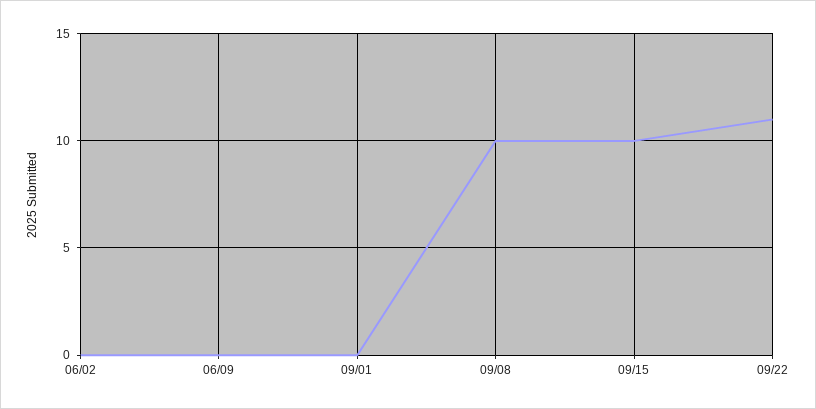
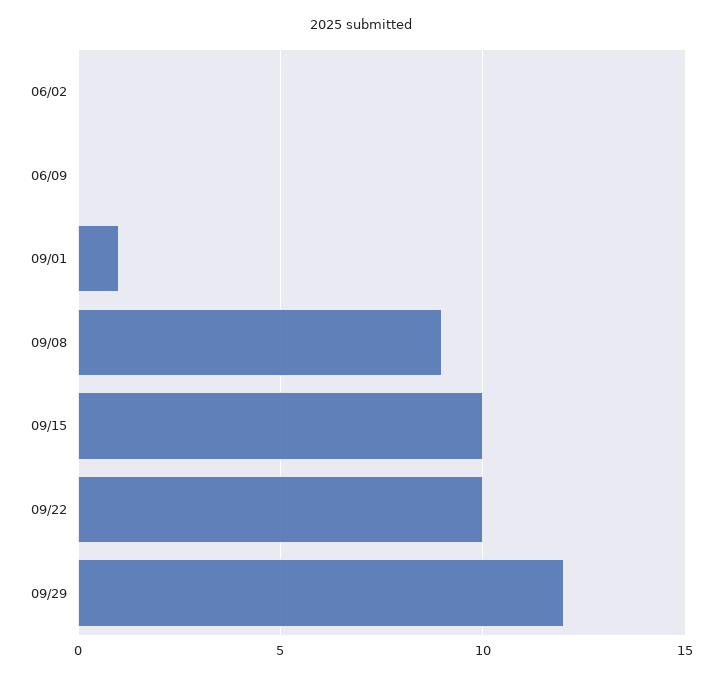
09/01: 0 -> 1
09/08: 10 -> 9
09/22: 11 -> 10
09/29: none -> 12

